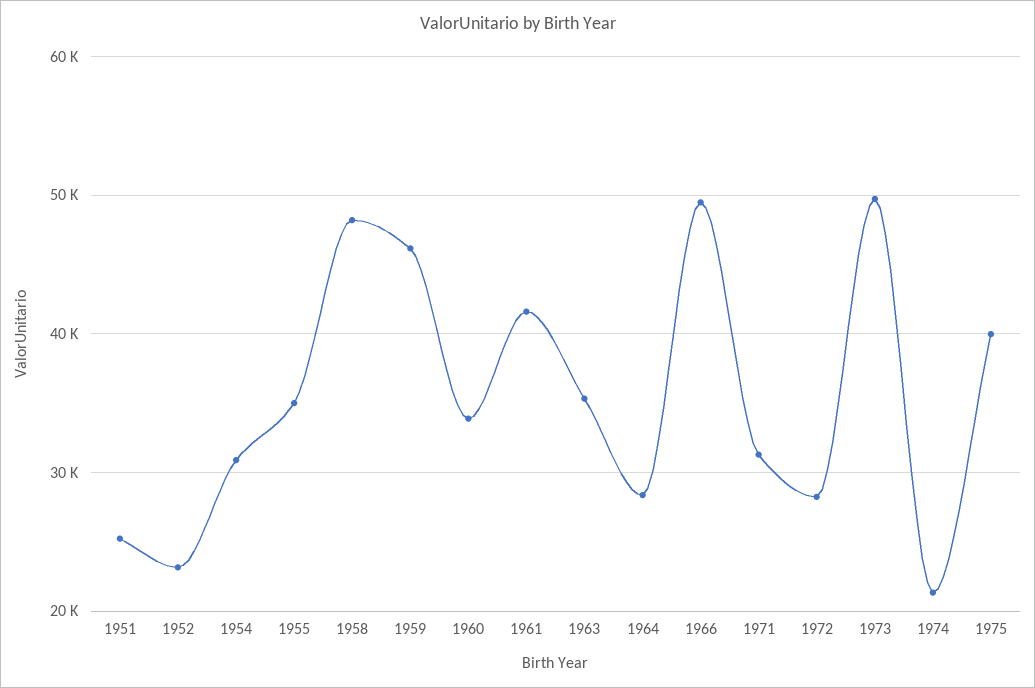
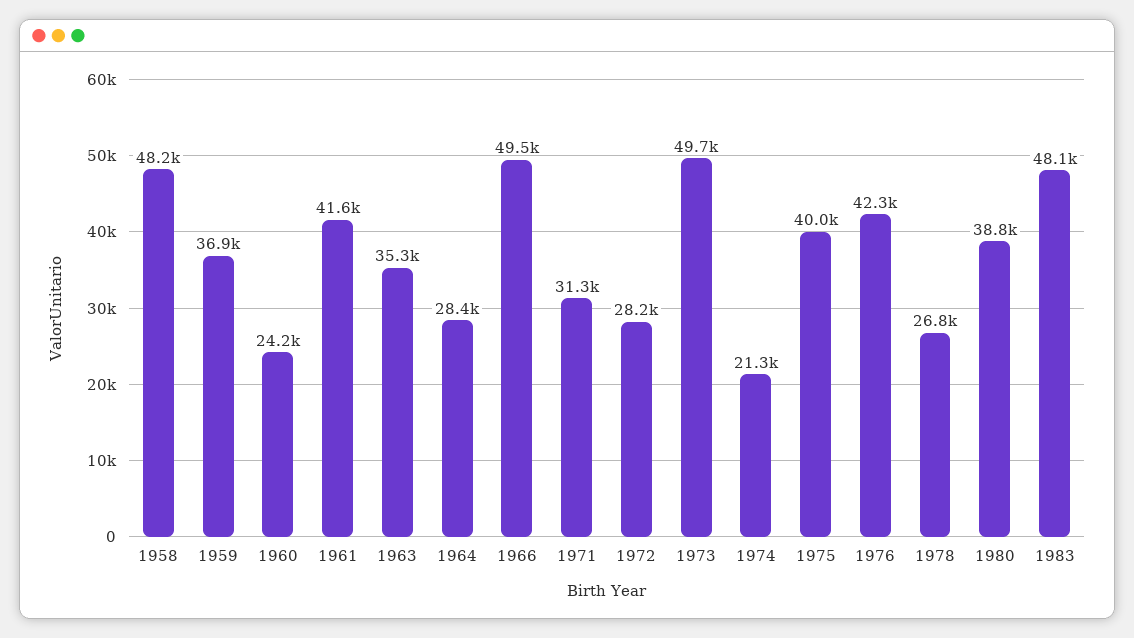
1951: 25000 -> none
1952: 23000 -> none
1954: 31000 -> none
1955: 35000 -> none
1959: 46000 -> 36900
1960: 34000 -> 24200
1976: none -> 42300
1978: none -> 26800
1980: none -> 38800
1983: none -> 48100

